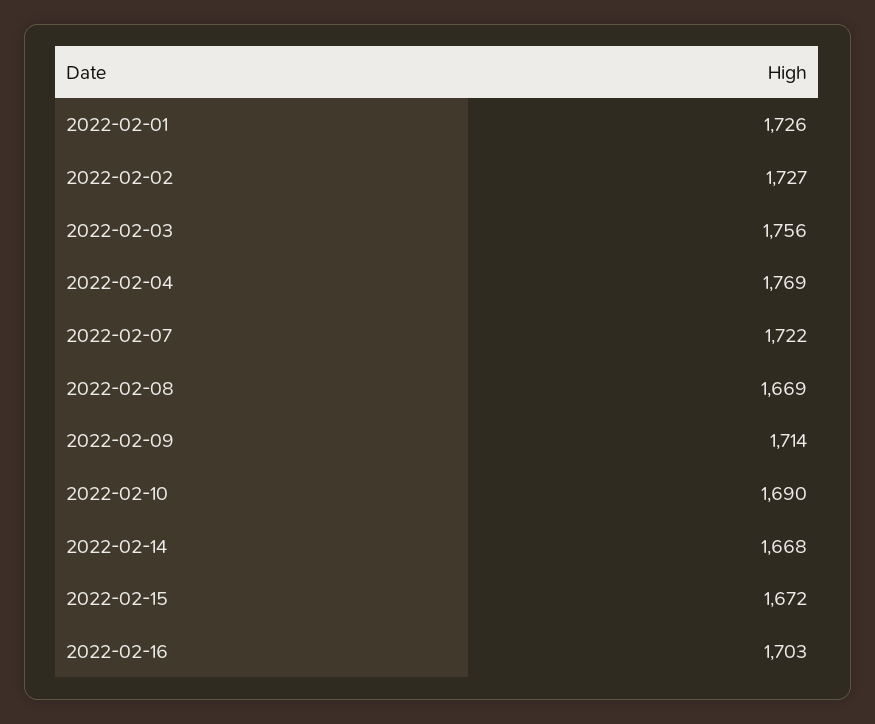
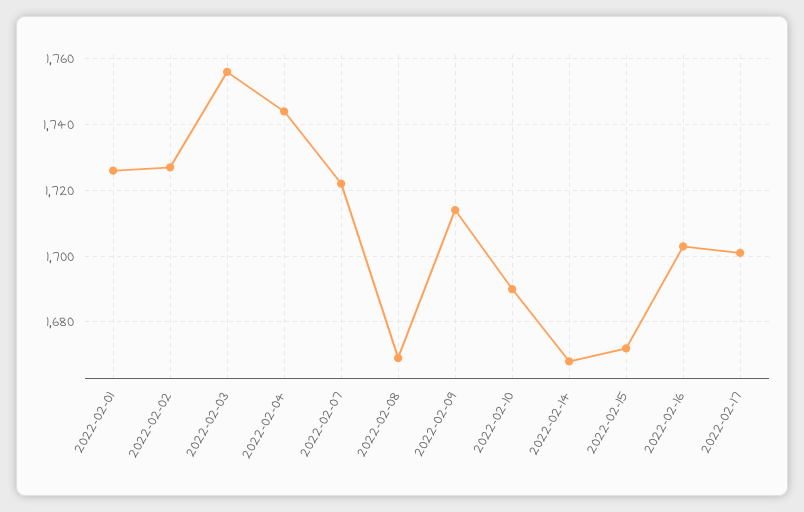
2022-02-04: 1769 -> 1745
2022-02-17: none -> 1700

